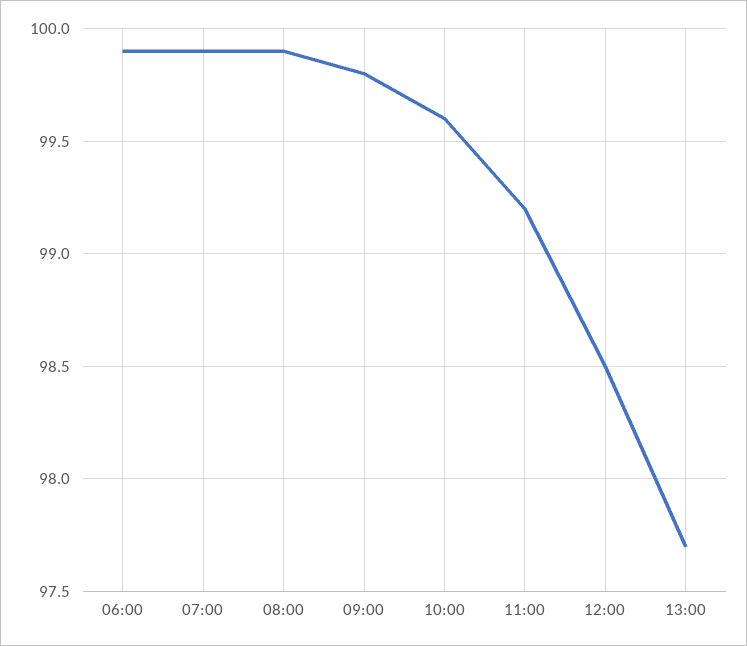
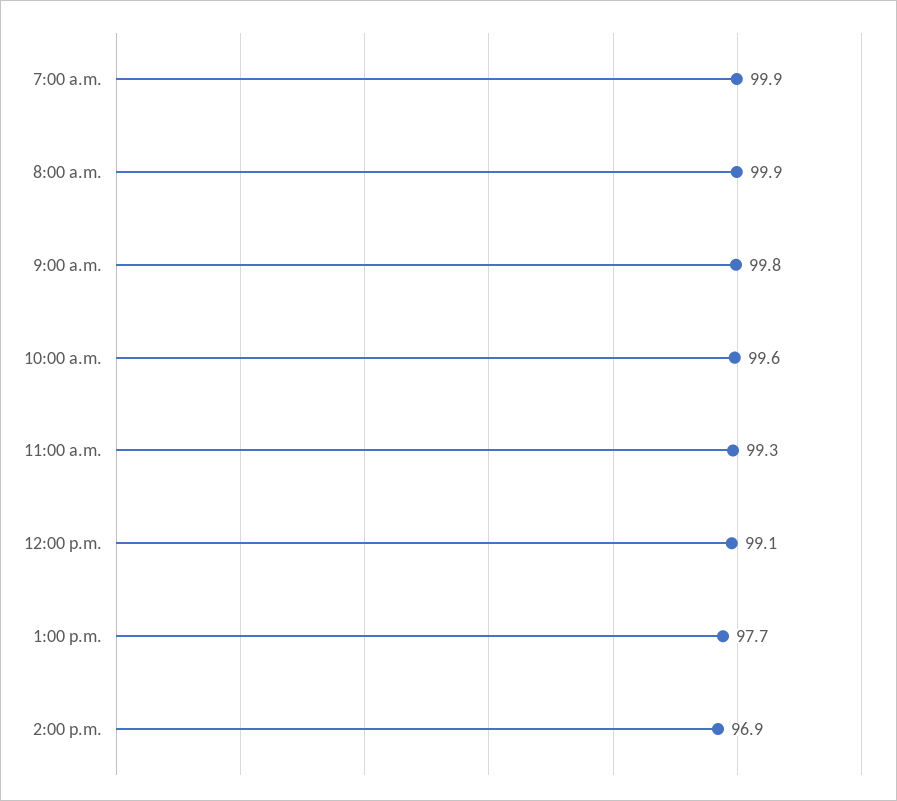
06:00: 99.9 -> none
11:00: 99.2 -> 99.3
12:00: 98.5 -> 99.1
2:00 p.m.: none -> 96.9

